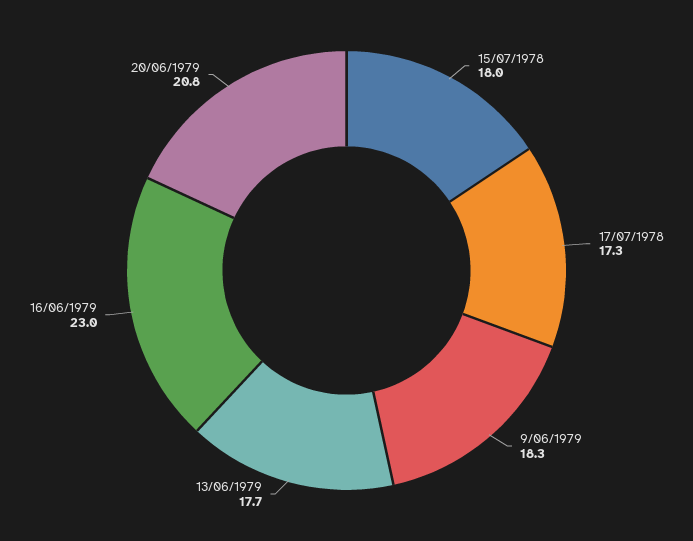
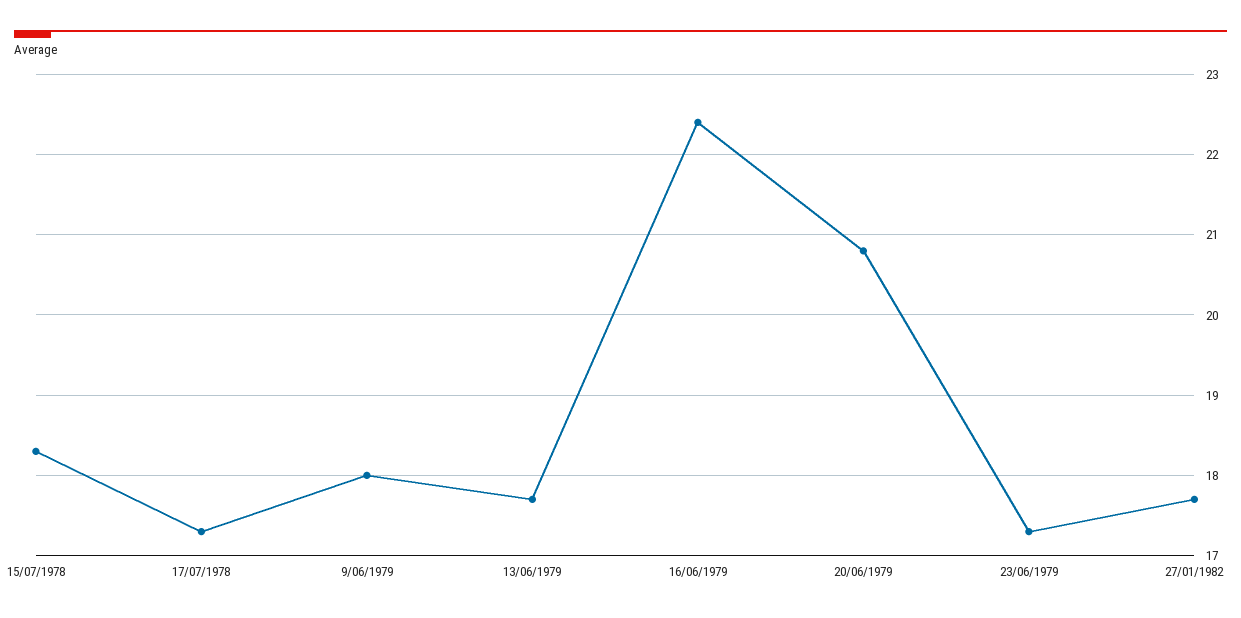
15/07/1978: 18 -> 18.3
9/06/1979: 18.3 -> 18
16/06/1979: 23 -> 22.4
23/06/1979: none -> 17.3
27/01/1982: none -> 17.7

